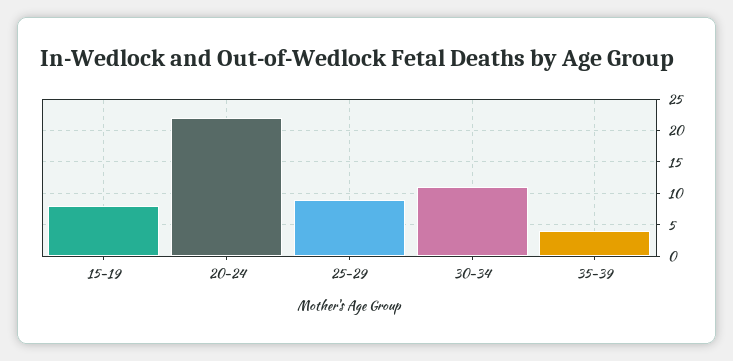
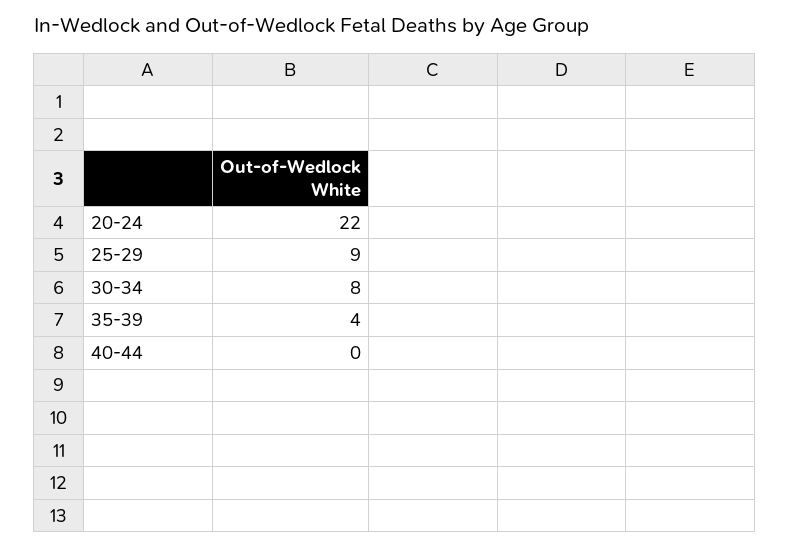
15-19: 8 -> none
30-34: 11 -> 8
40-44: none -> 0

